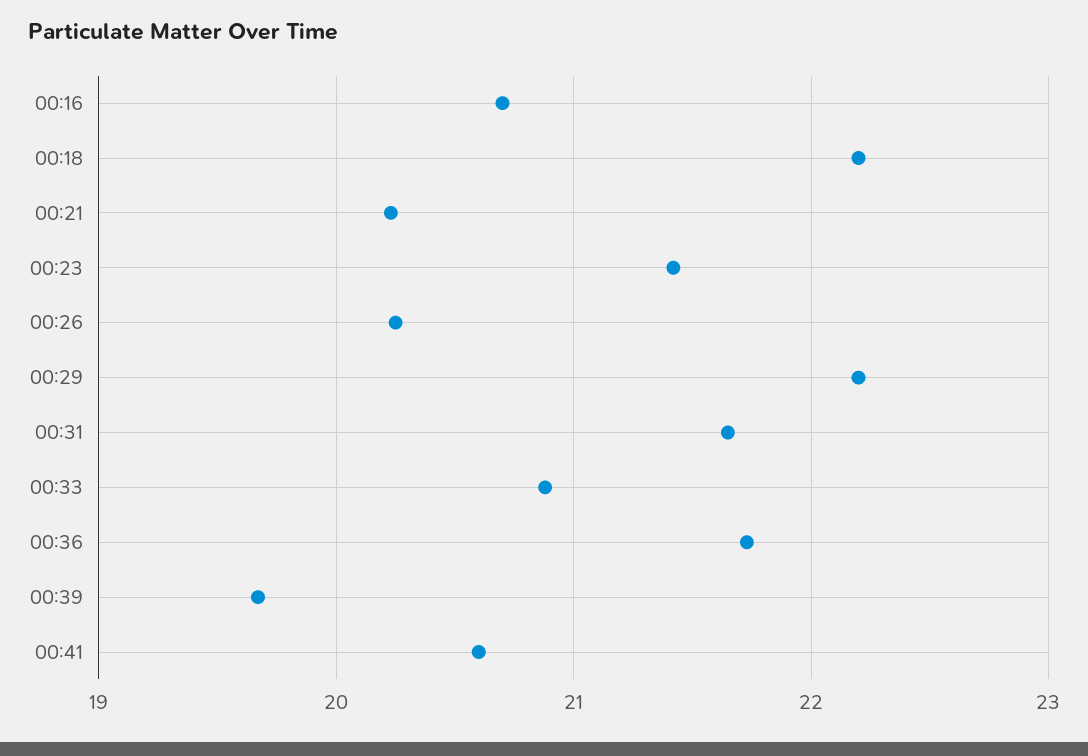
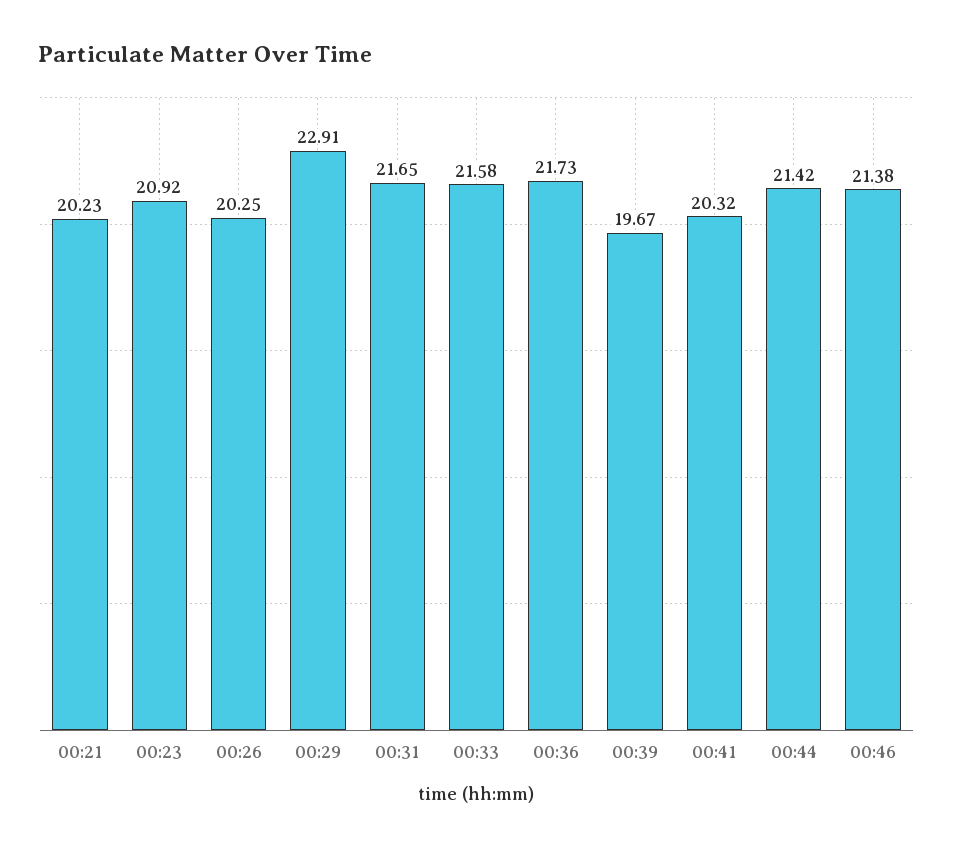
00:16: 20.7 -> none
00:18: 22.2 -> none
00:23: 21.4 -> 20.92
00:29: 22.2 -> 22.91
00:33: 20.9 -> 21.58
00:41: 20.6 -> 20.32
00:44: none -> 21.42
00:46: none -> 21.38

